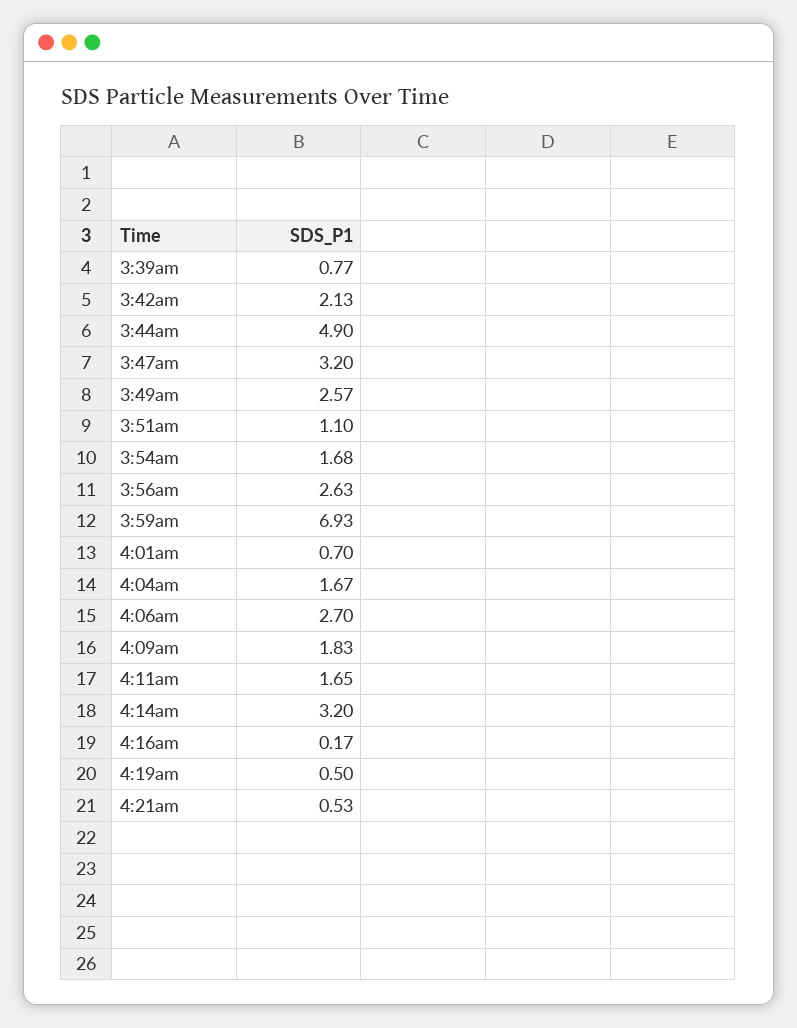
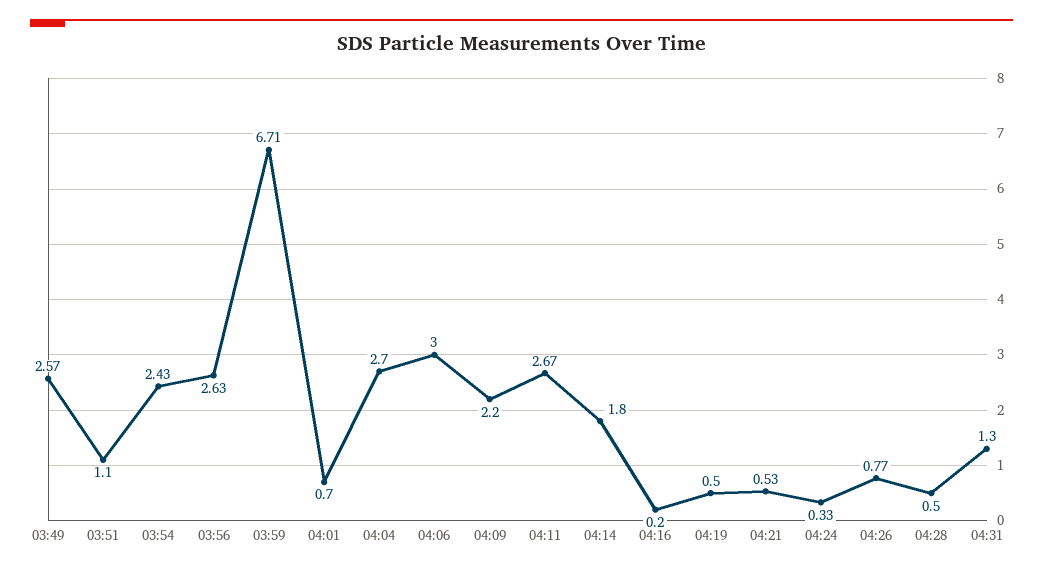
3:39am: 0.77 -> none
3:42am: 2.13 -> none
3:44am: 4.9 -> none
3:47am: 3.2 -> none
3:54am: 1.68 -> 2.43
3:59am: 6.93 -> 6.71
4:04am: 1.67 -> 2.7
4:06am: 2.7 -> 3
4:09am: 1.83 -> 2.2
4:11am: 1.65 -> 2.67
4:14am: 3.2 -> 1.8
4:16am: 0.17 -> 0.2
04:24: none -> 0.33
04:26: none -> 0.77
04:28: none -> 0.5
04:31: none -> 1.3

